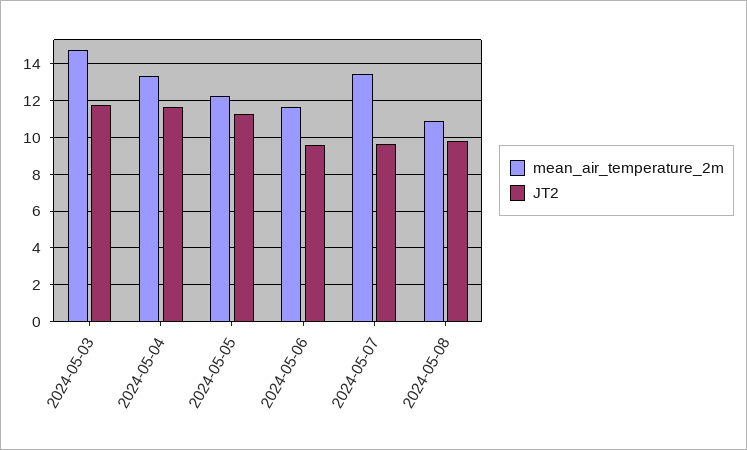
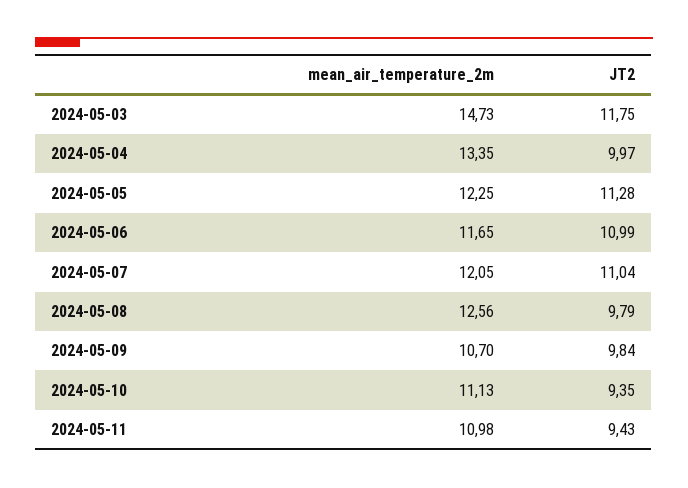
JT2, 2024-05-04: 11.5 -> 9.97
JT2, 2024-05-06: 9.5 -> 10.99
mean_air_temperature_2m, 2024-05-07: 13.5 -> 12.05
JT2, 2024-05-07: 9.5 -> 11.04
mean_air_temperature_2m, 2024-05-08: 11 -> 12.56
mean_air_temperature_2m, 2024-05-09: none -> 10.7
JT2, 2024-05-09: none -> 9.84
mean_air_temperature_2m, 2024-05-10: none -> 11.13
JT2, 2024-05-10: none -> 9.35
mean_air_temperature_2m, 2024-05-11: none -> 10.98
JT2, 2024-05-11: none -> 9.43

